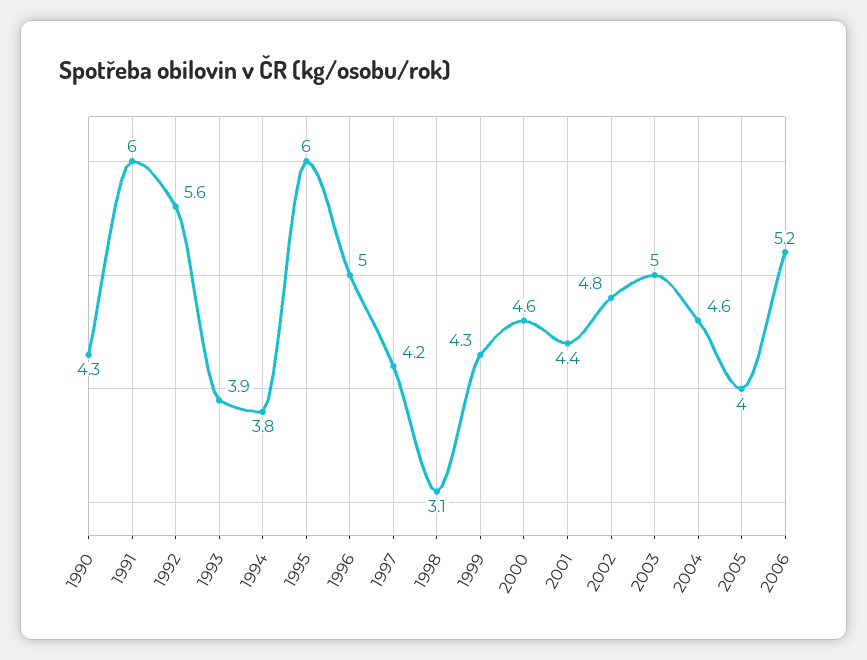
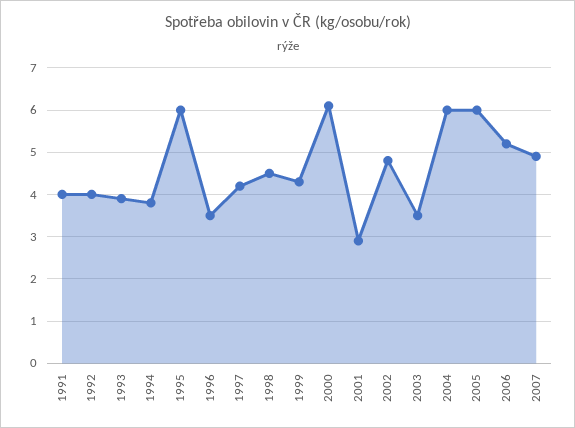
1990: 4.3 -> none
1991: 6 -> 4
1992: 5.6 -> 4
1996: 5 -> 3.5
1998: 3.1 -> 4.5
2000: 4.6 -> 6
2001: 4.4 -> 3
2003: 5 -> 3.5
2004: 4.6 -> 6
2005: 4 -> 6
2007: none -> 5

